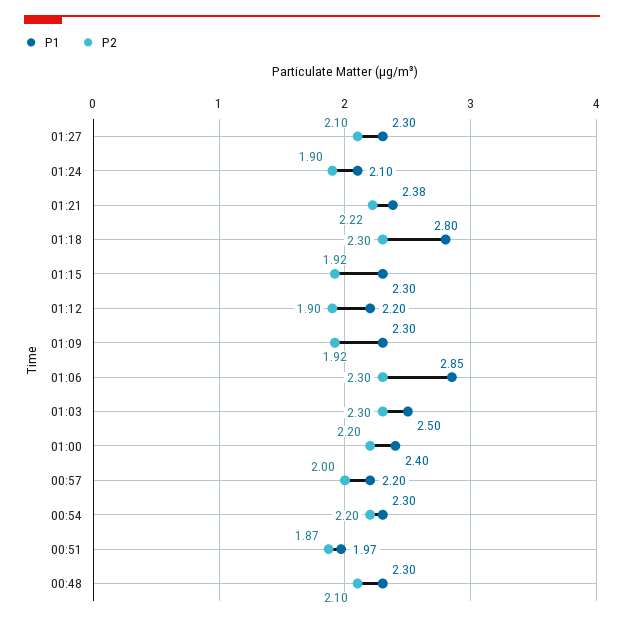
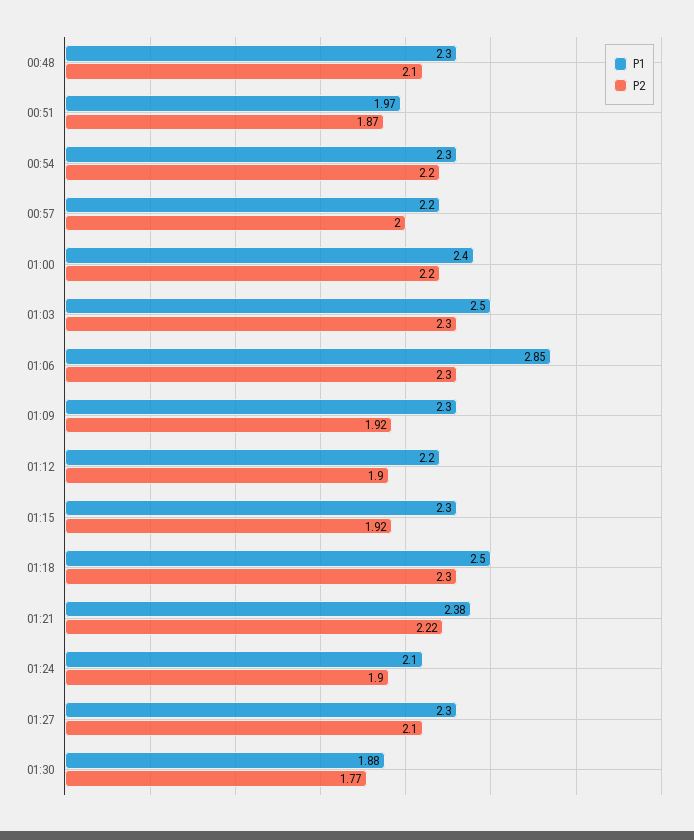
P1, 01:18: 2.8 -> 2.5
P1, 01:30: none -> 1.88
P2, 01:30: none -> 1.77

